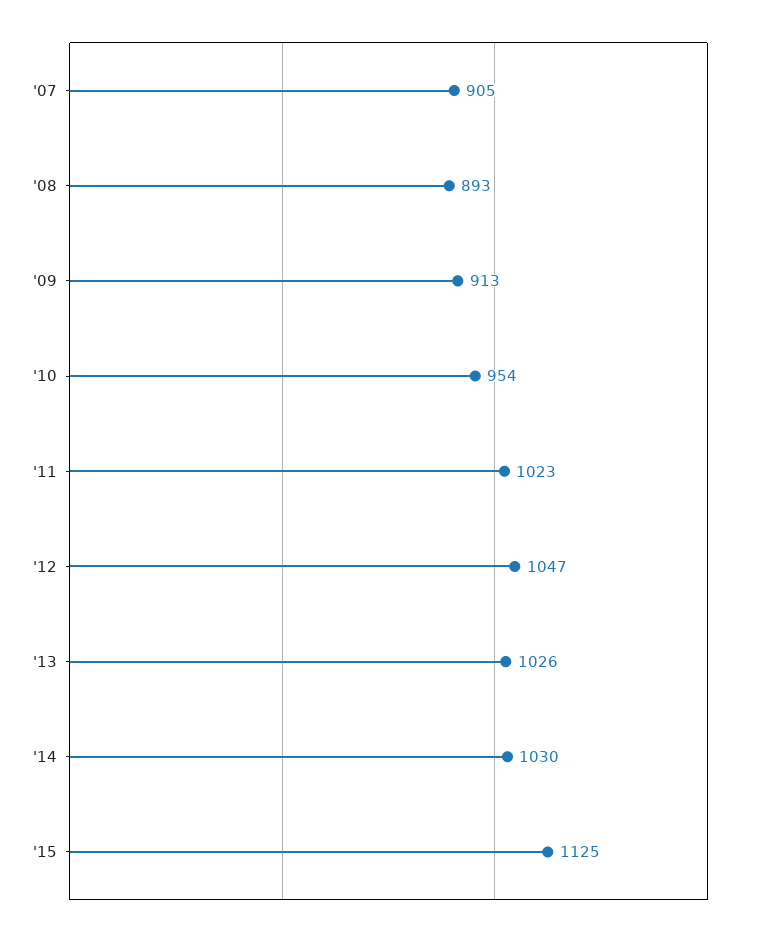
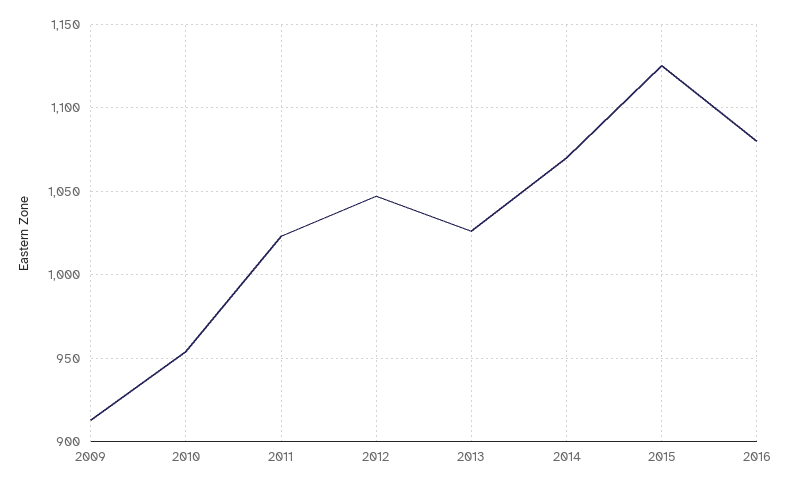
'07: 905 -> none
'08: 893 -> none
'14: 1030 -> 1070
2016: none -> 1080

